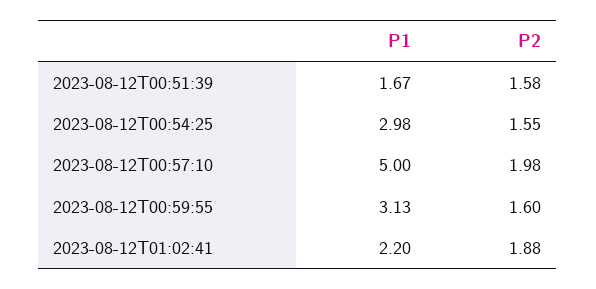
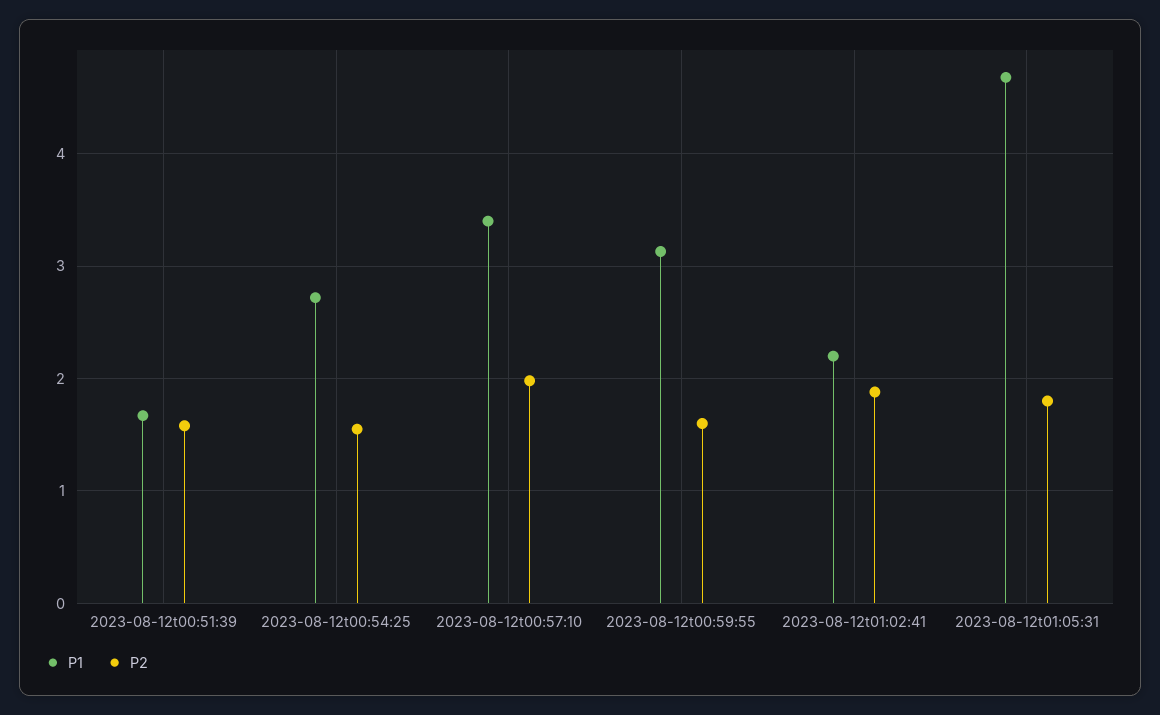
P1, 2023-08-12T00:54:25: 2.98 -> 2.7
P1, 2023-08-12T00:57:10: 5 -> 3.4
P1, 2023-08-12t01:05:31: none -> 4.7
P2, 2023-08-12t01:05:31: none -> 1.8

